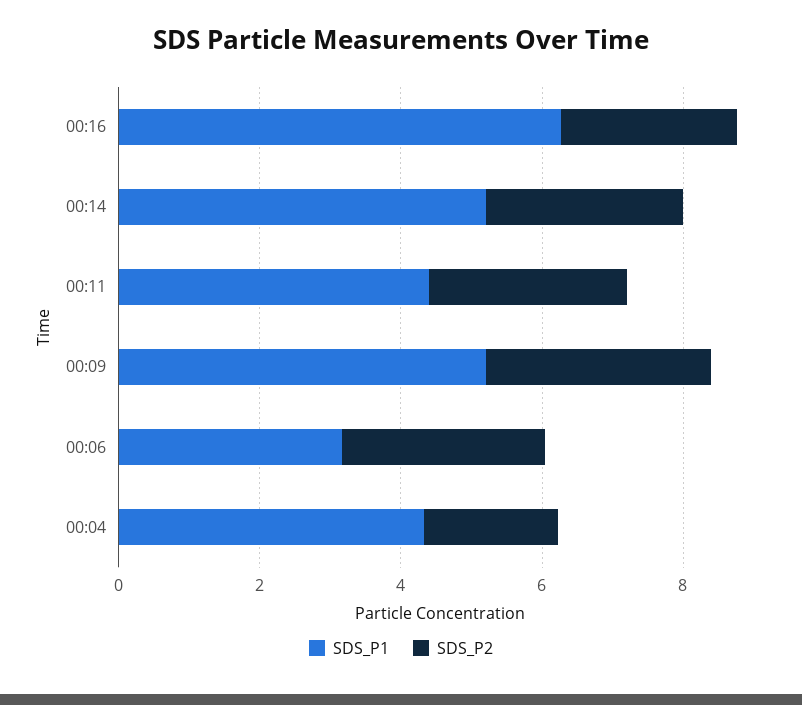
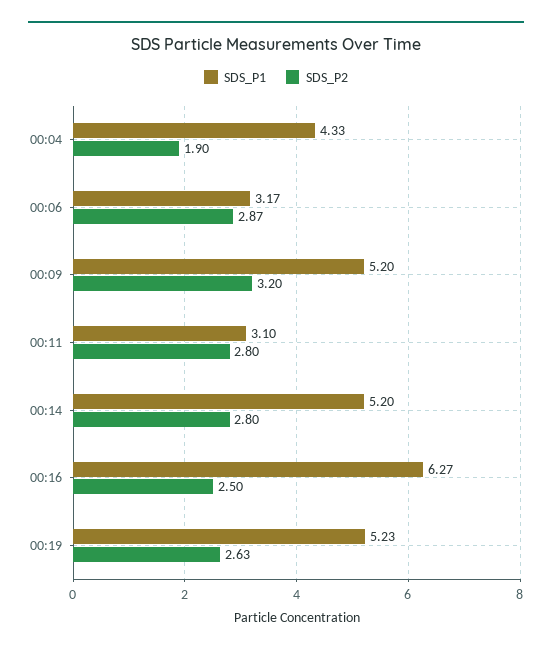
SDS_P1, 00:11: 4.5 -> 3.1
SDS_P1, 00:19: none -> 5.23
SDS_P2, 00:19: none -> 2.63

